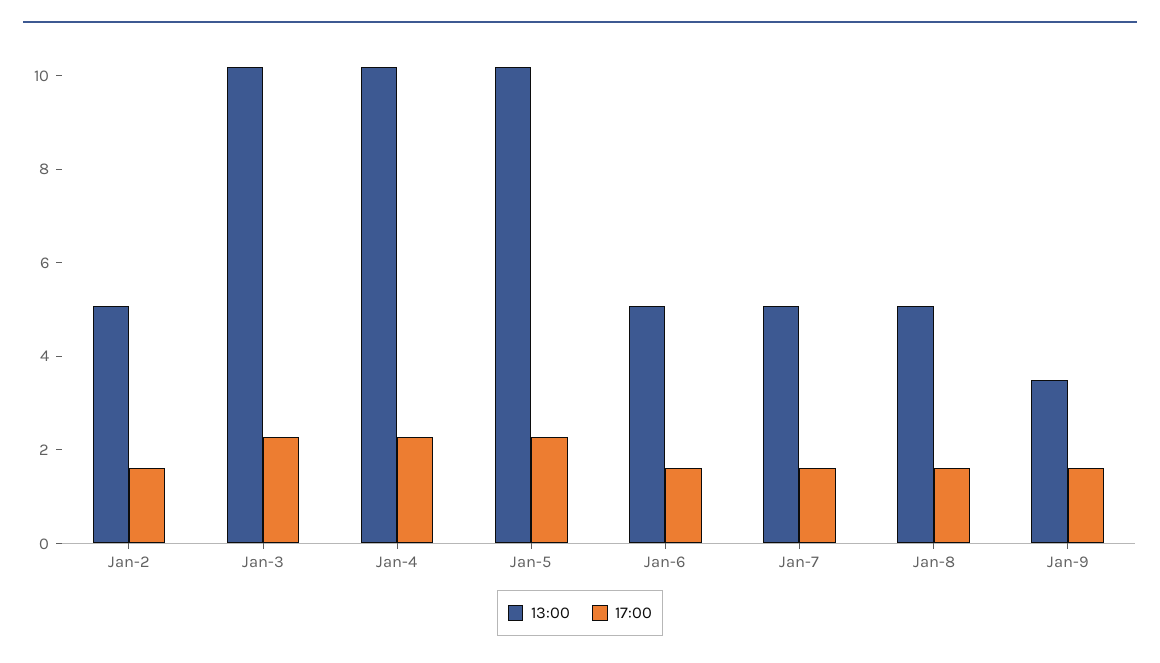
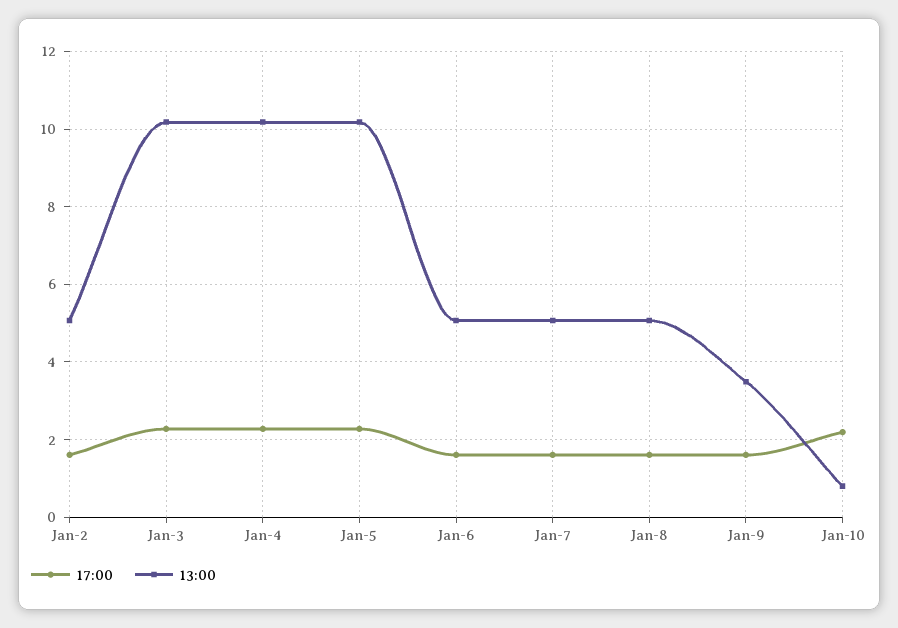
17:00, Jan-10: none -> 2.2
13:00, Jan-10: none -> 0.8

